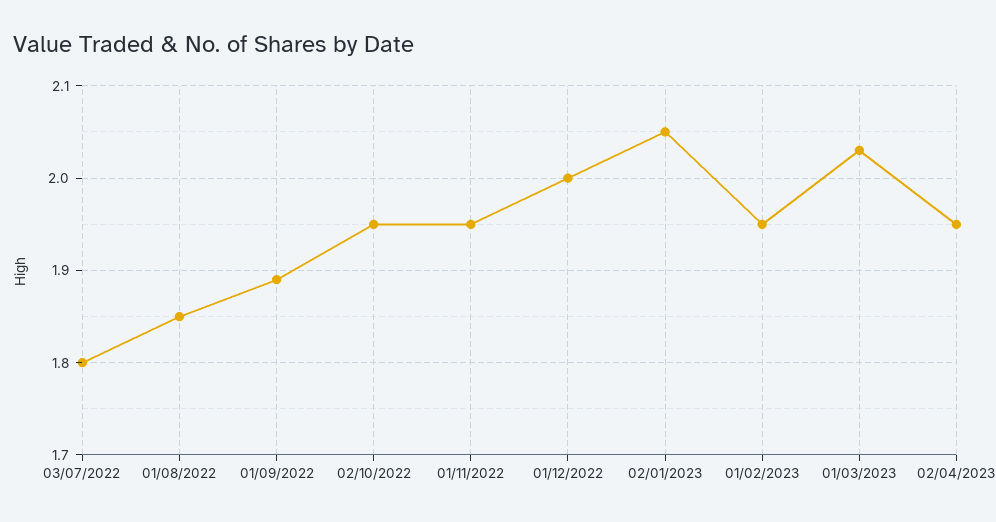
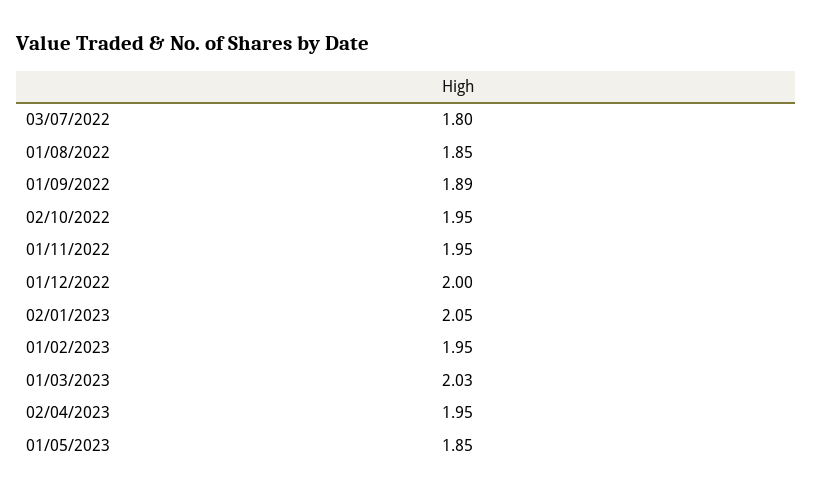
01/05/2023: none -> 1.85

